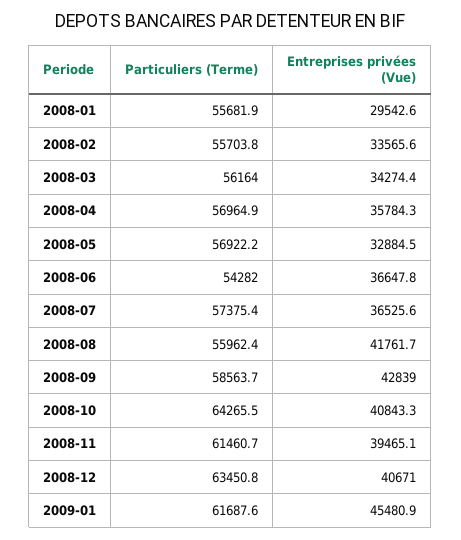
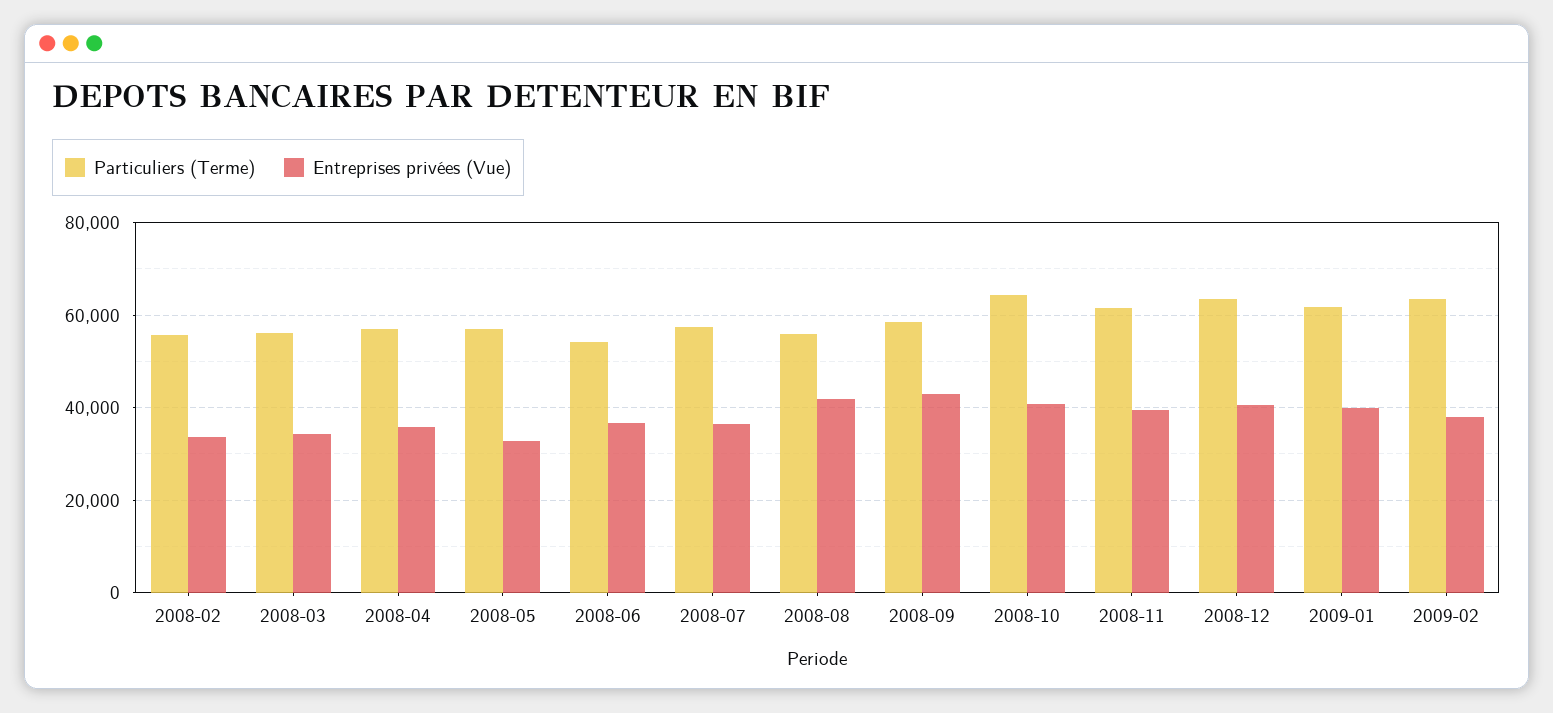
Particuliers (Terme), 2008-01: 55681.9 -> none
Entreprises privées (Vue), 2008-01: 29542.6 -> none
Entreprises privées (Vue), 2009-01: 45480.9 -> 40000
Particuliers (Terme), 2009-02: none -> 64000
Entreprises privées (Vue), 2009-02: none -> 38000

